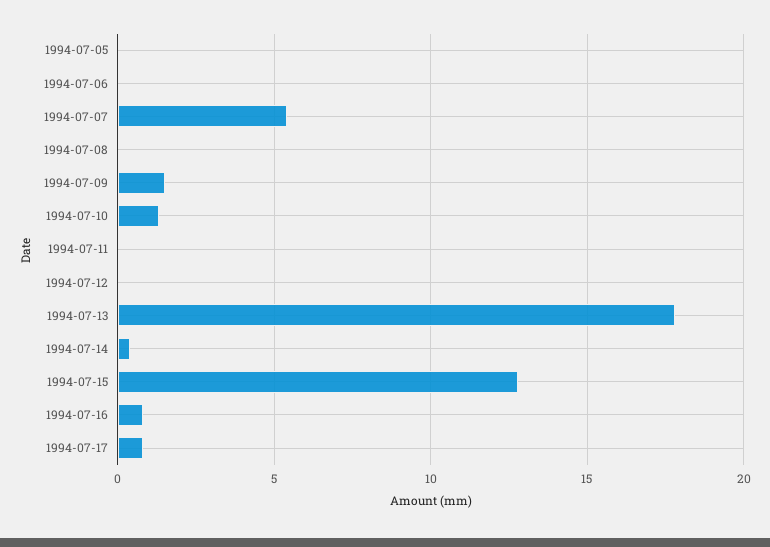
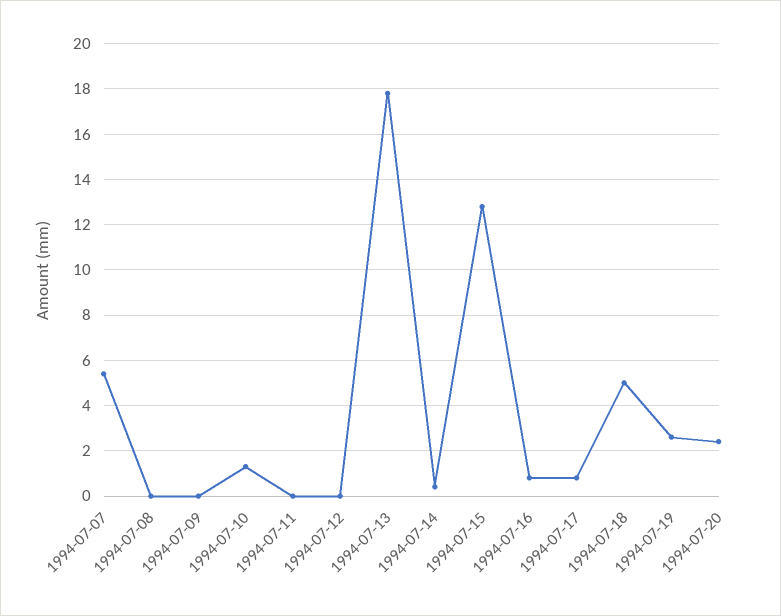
1994-07-05: 0 -> none
1994-07-06: 0 -> none
1994-07-09: 1.5 -> 0
1994-07-18: none -> 5
1994-07-19: none -> 2.5
1994-07-20: none -> 2.5

